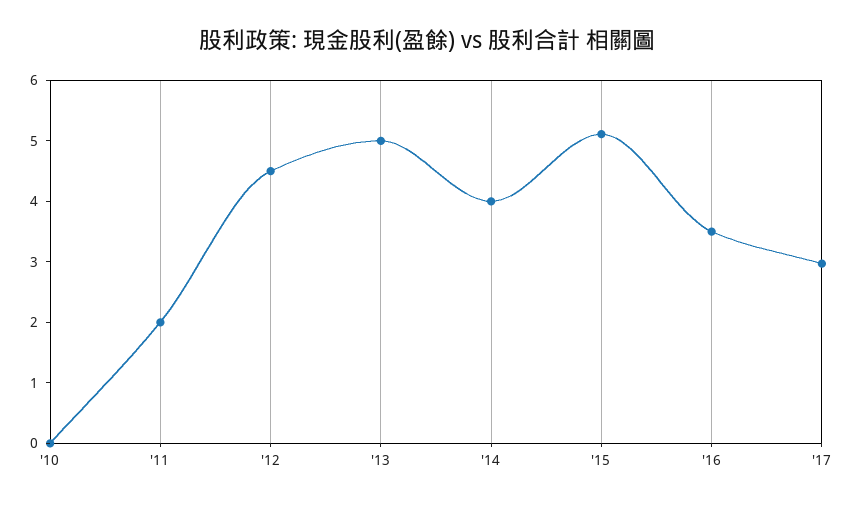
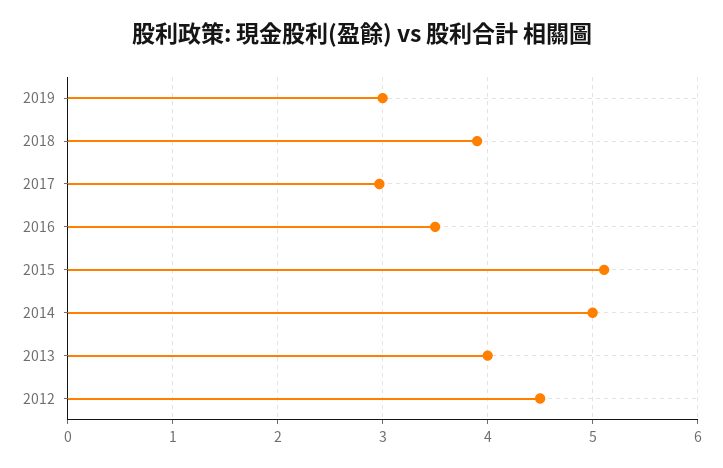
'10: 0 -> none
'11: 2 -> none
'13: 5 -> 4
'14: 4 -> 5
2019: none -> 3
2018: none -> 3.9

